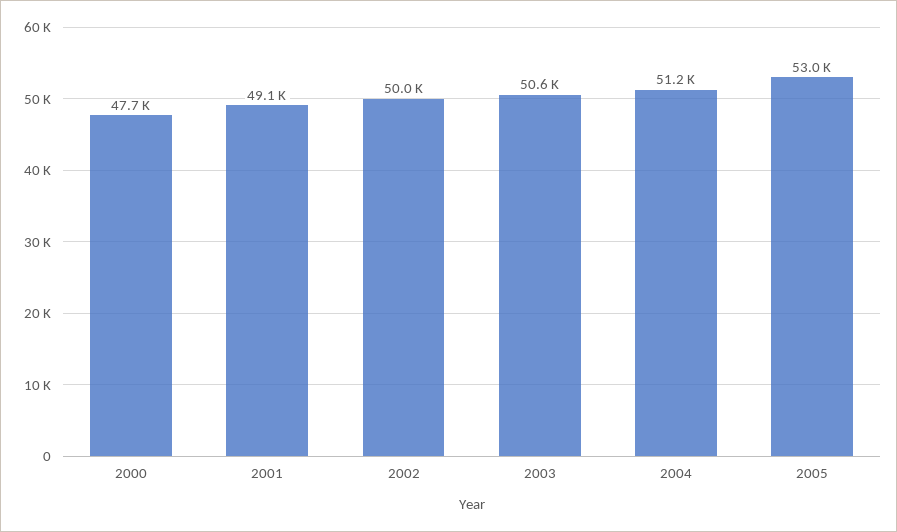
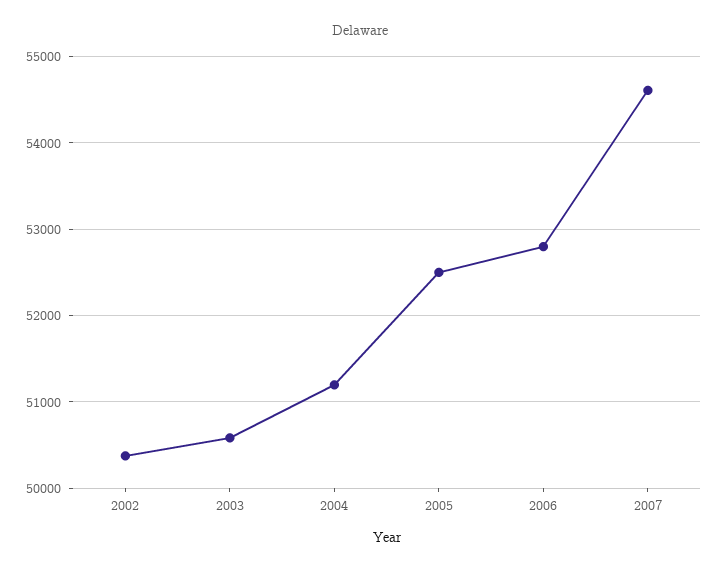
2000: 47700 -> none
2001: 49100 -> none
2002: 50000 -> 50400
2005: 53000 -> 52500
2006: none -> 52800
2007: none -> 54600

